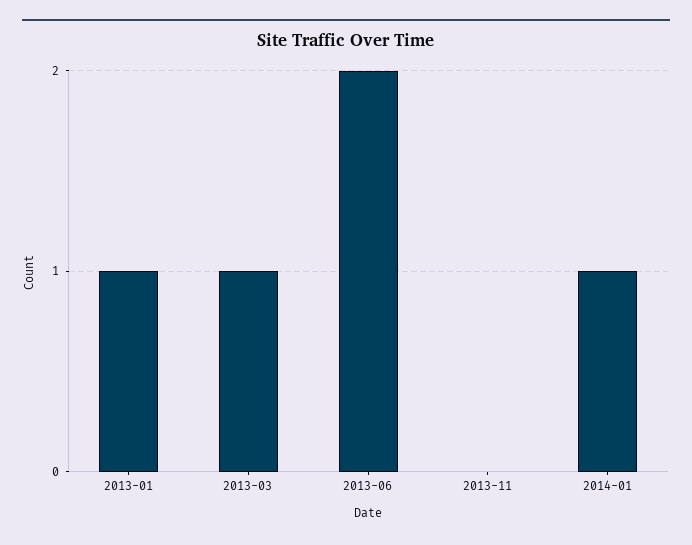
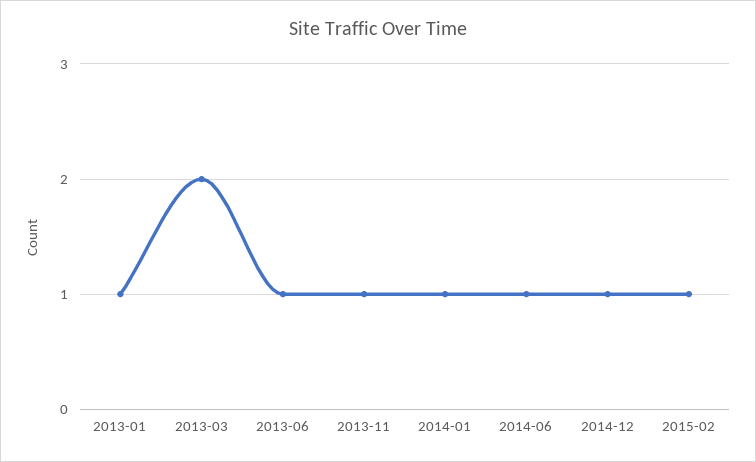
2013-03: 1 -> 2
2013-06: 2 -> 1
2013-11: 0 -> 1
2014-06: none -> 1
2014-12: none -> 1
2015-02: none -> 1

